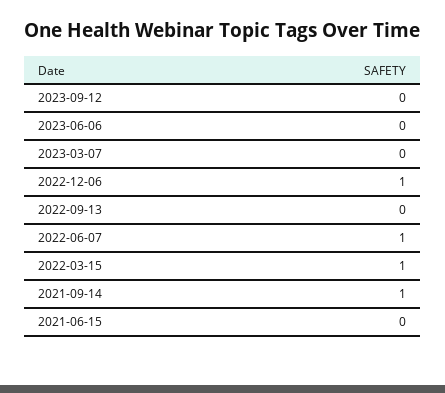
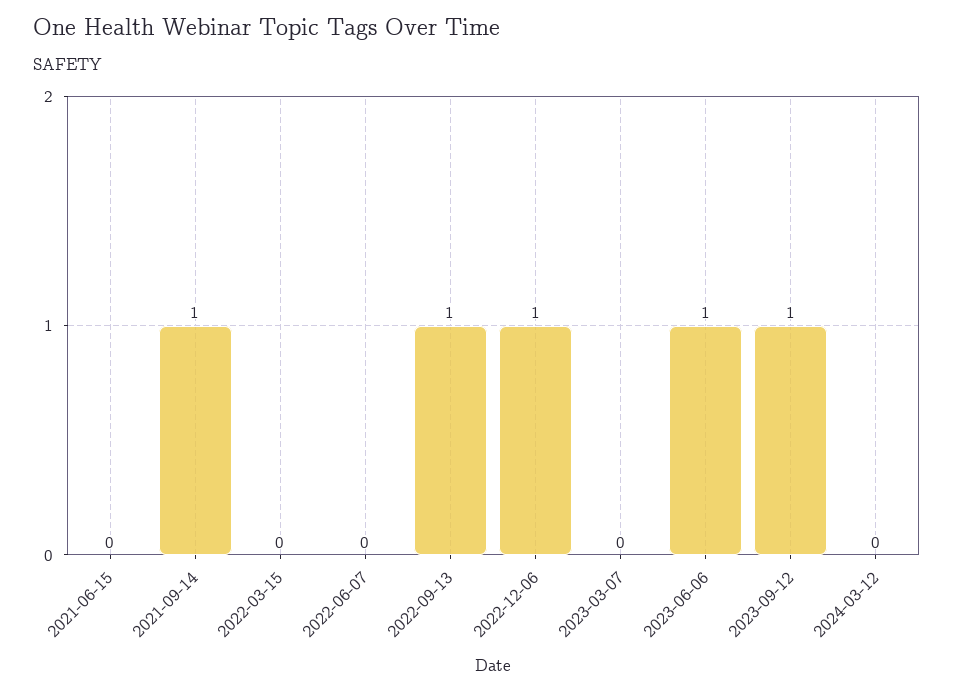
2023-09-12: 0 -> 1
2023-06-06: 0 -> 1
2022-09-13: 0 -> 1
2022-06-07: 1 -> 0
2022-03-15: 1 -> 0
2024-03-12: none -> 0

